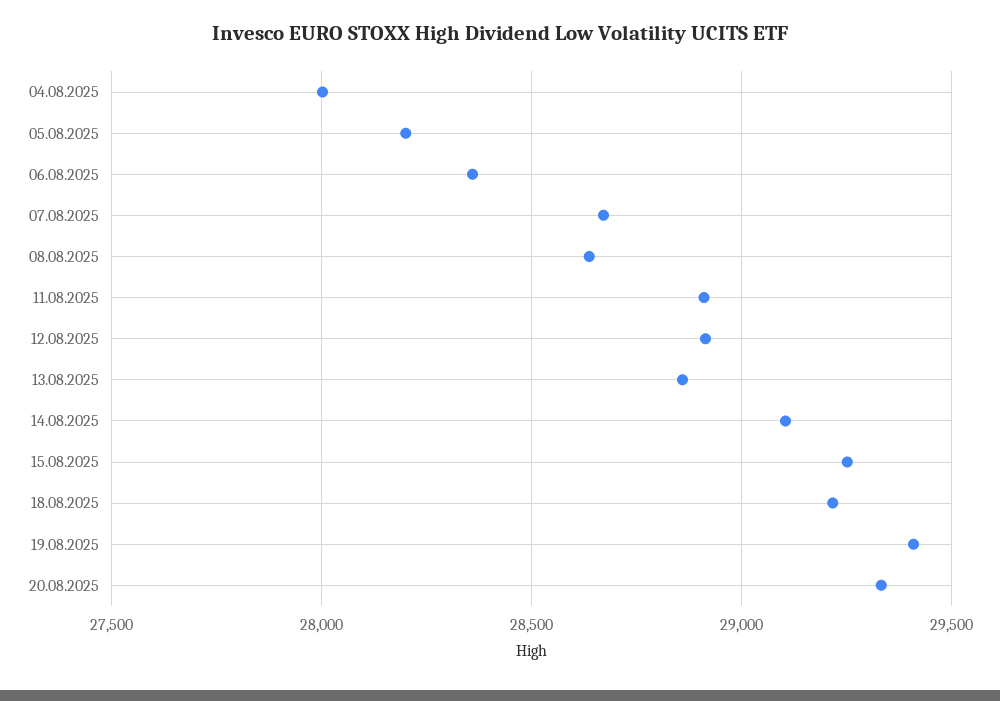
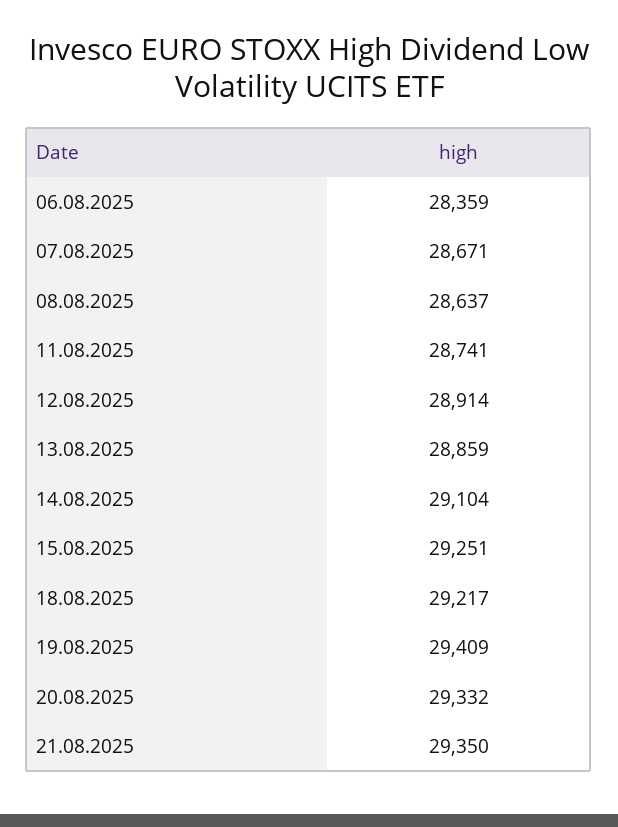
04.08.2025: 28000 -> none
05.08.2025: 28200 -> none
11.08.2025: 28900 -> 28741
21.08.2025: none -> 29350

